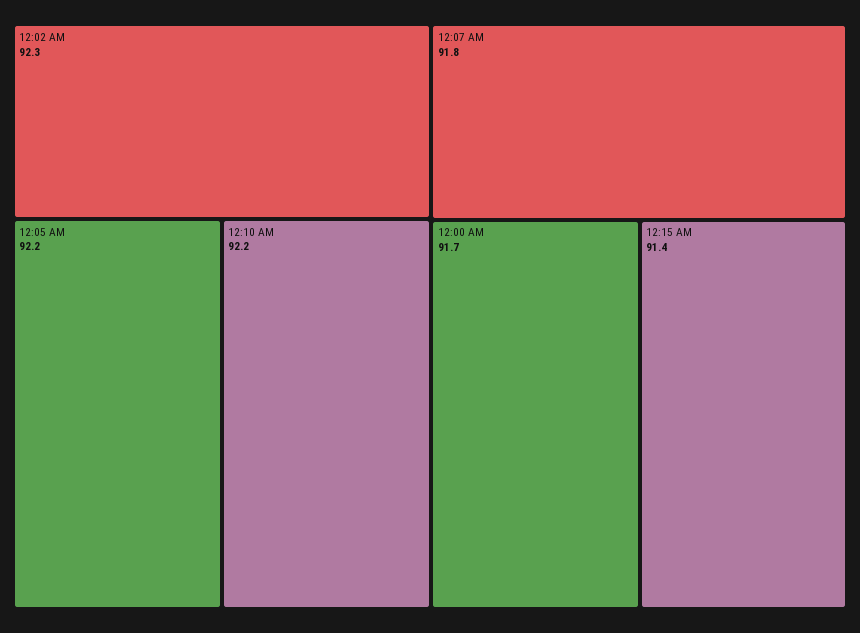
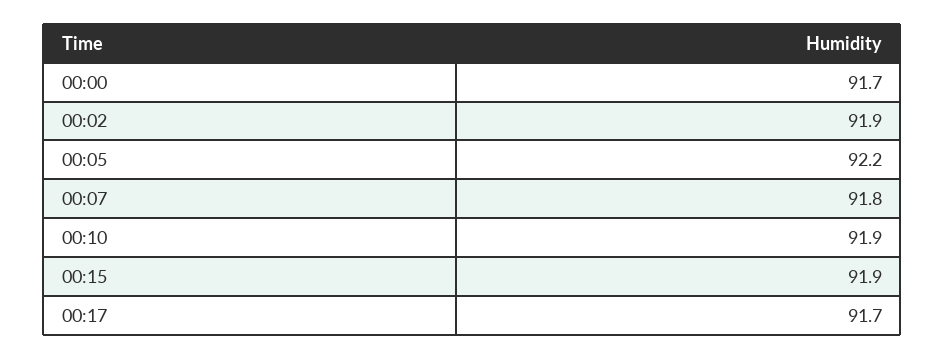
12:02 AM: 92.3 -> 91.9
12:10 AM: 92.2 -> 91.9
12:15 AM: 91.4 -> 91.9
00:17: none -> 91.7

